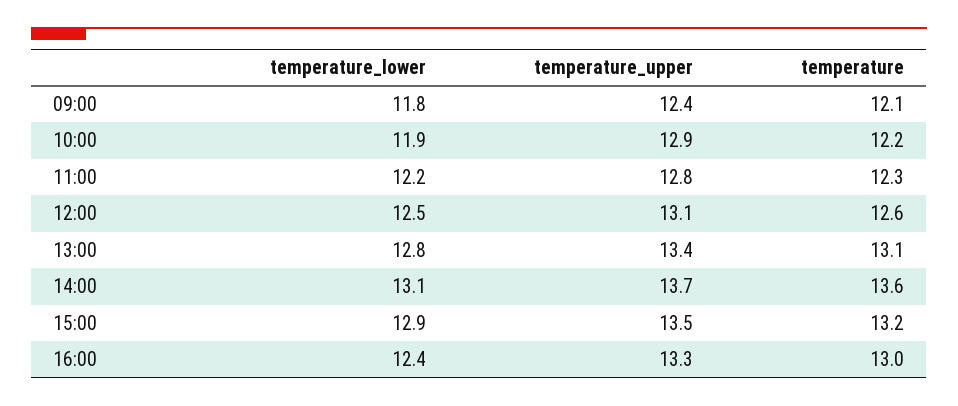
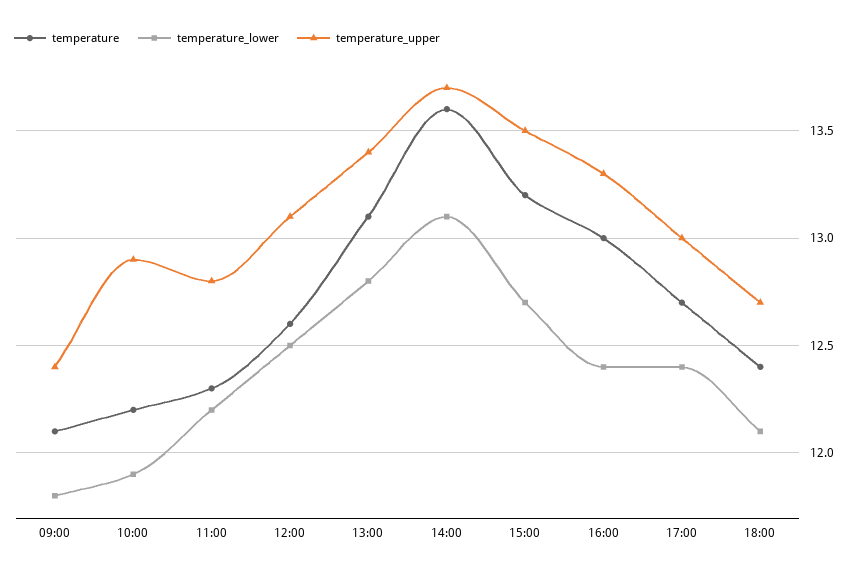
temperature_lower, 15:00: 12.9 -> 12.7
temperature, 17:00: none -> 12.7
temperature_lower, 17:00: none -> 12.4
temperature_upper, 17:00: none -> 13
temperature, 18:00: none -> 12.4
temperature_lower, 18:00: none -> 12.1
temperature_upper, 18:00: none -> 12.7

